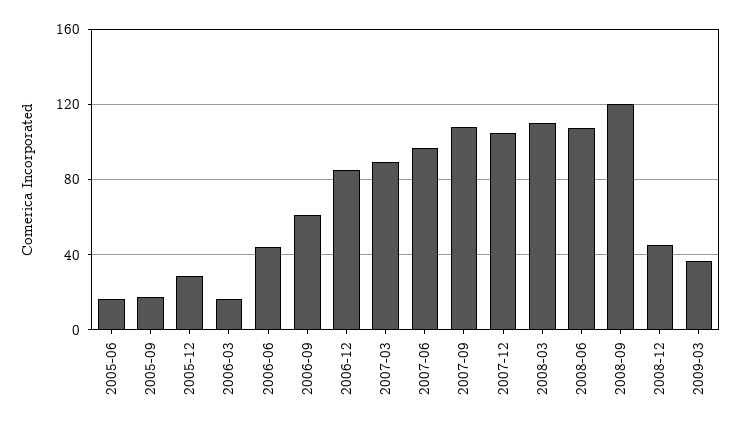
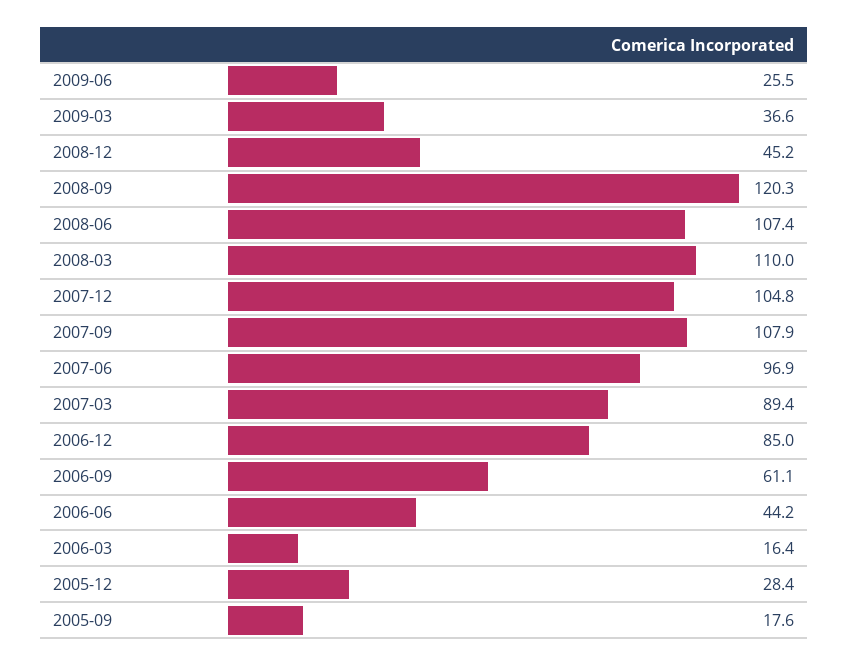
2005-06: 15 -> none
2009-06: none -> 25.5

